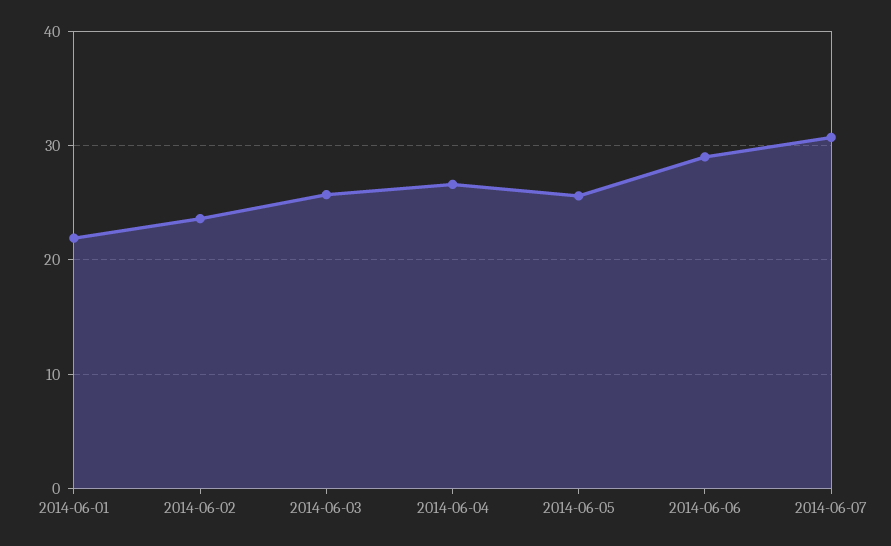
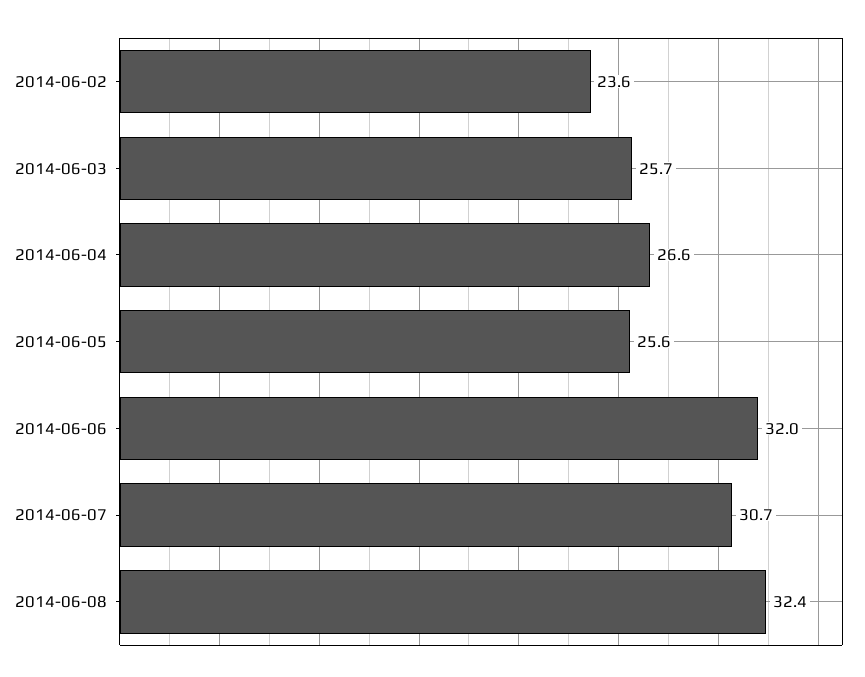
2014-06-01: 22 -> none
2014-06-06: 29 -> 32
2014-06-08: none -> 32.4

